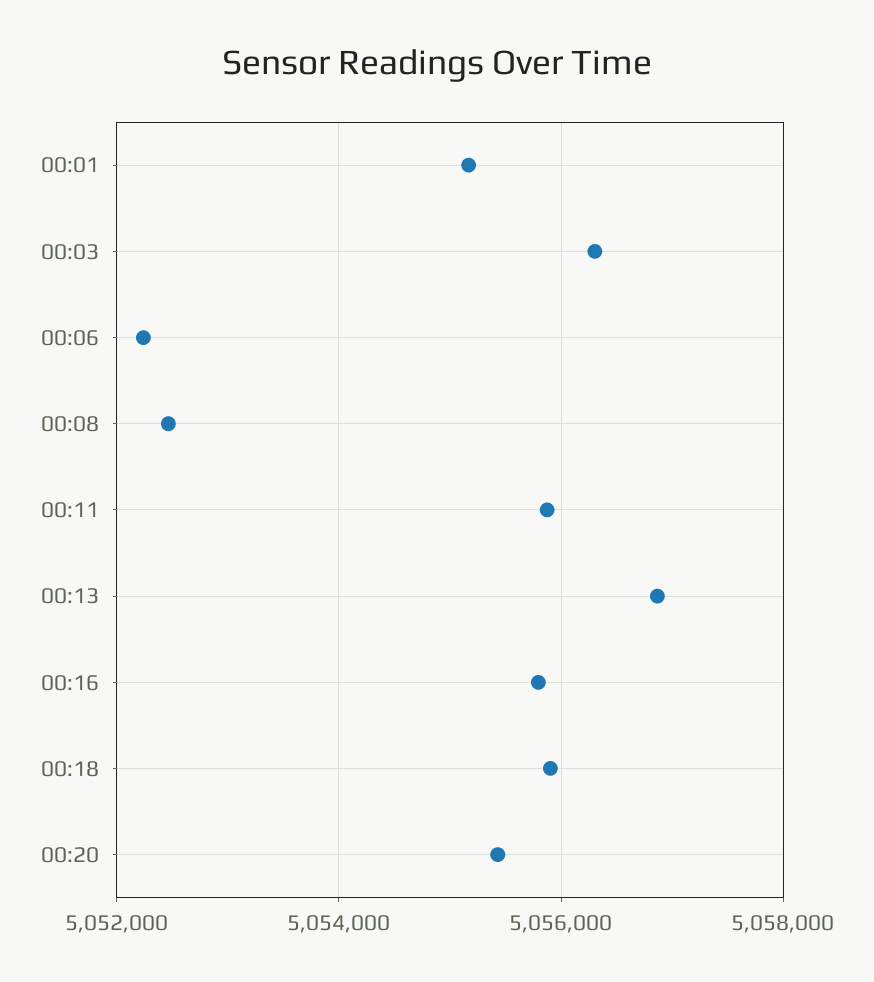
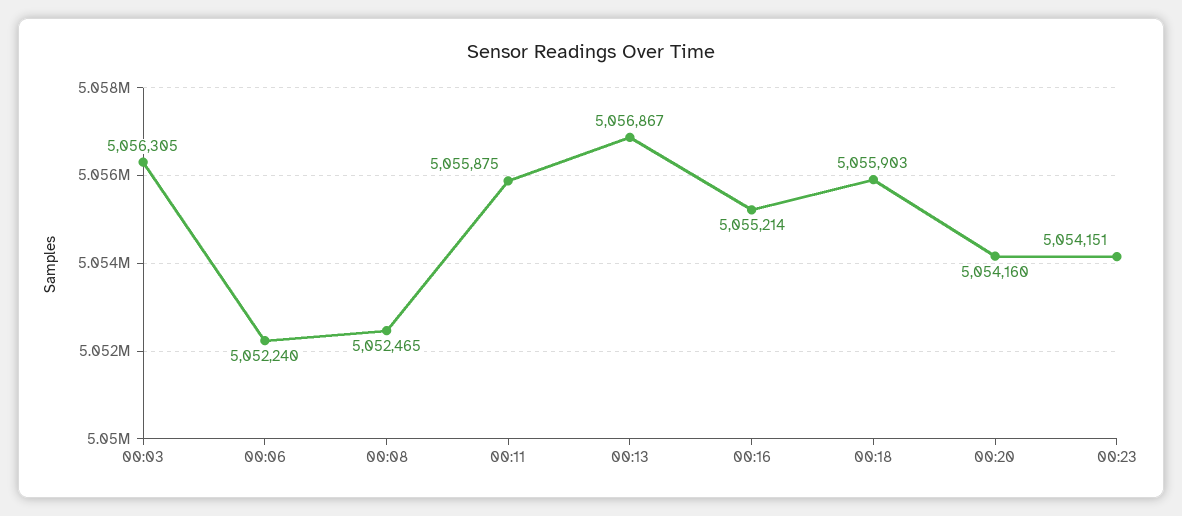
00:01: 5055200 -> none
00:16: 5055800 -> 5055214
00:20: 5055400 -> 5054160
00:23: none -> 5054151

